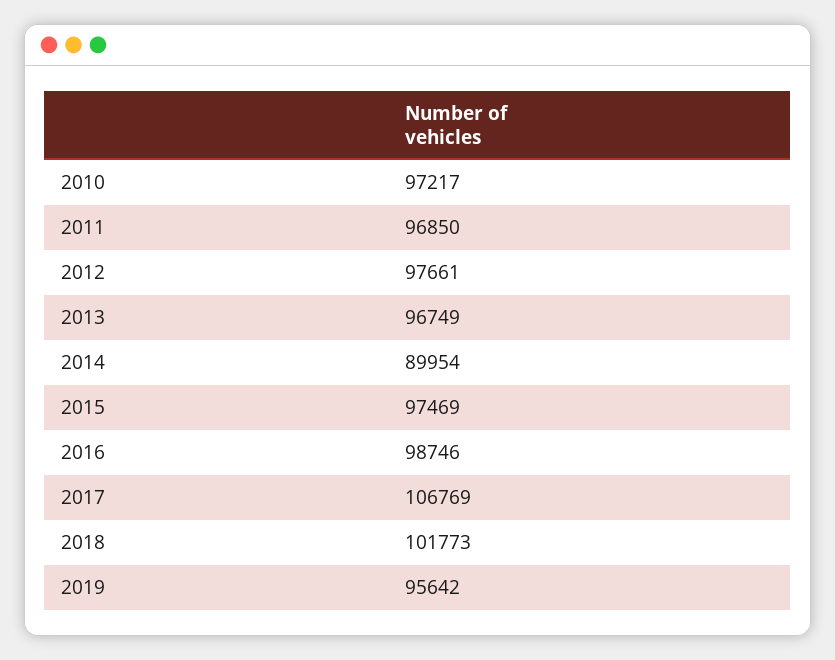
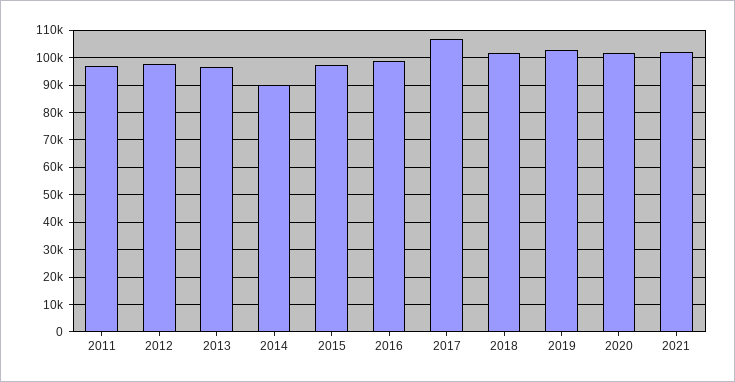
2010: 97217 -> none
2019: 95642 -> 102500
2020: none -> 102500
2021: none -> 102500

